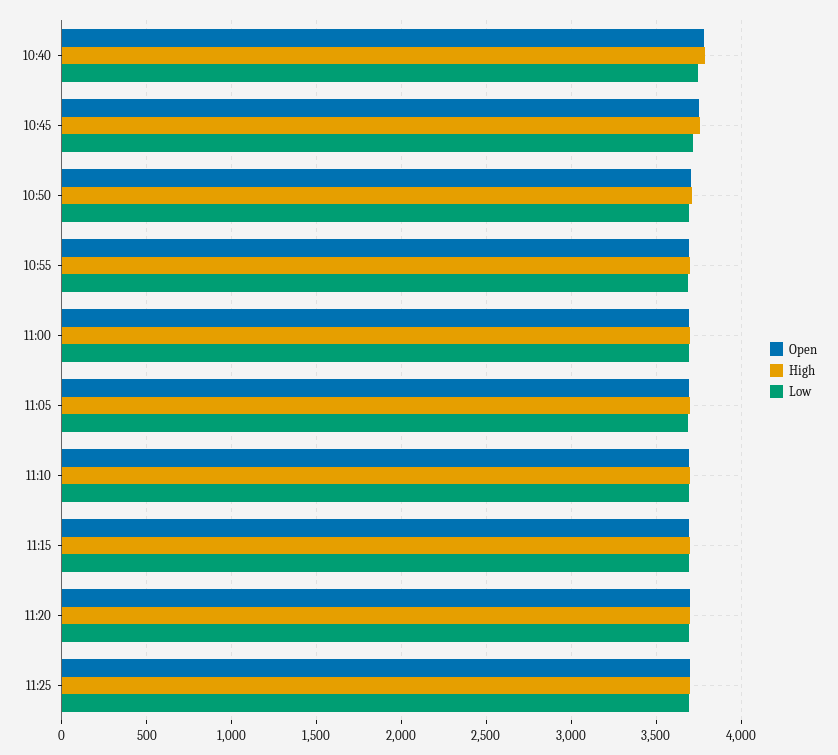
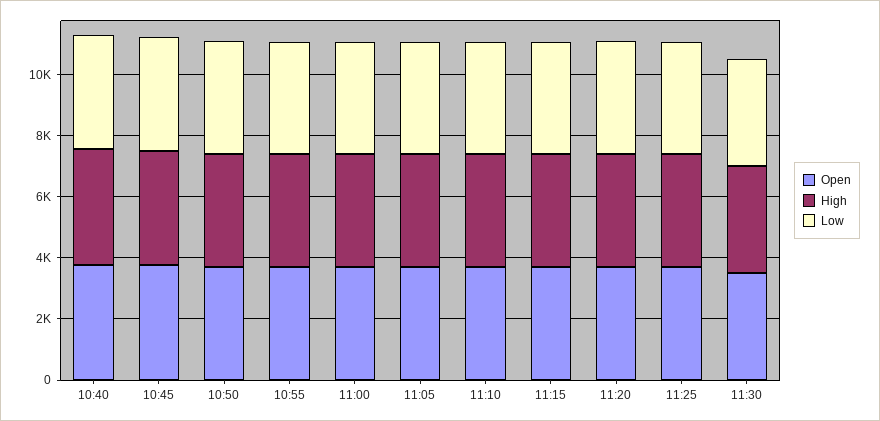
Open, 11:30: none -> 3500
High, 11:30: none -> 3500
Low, 11:30: none -> 3500

